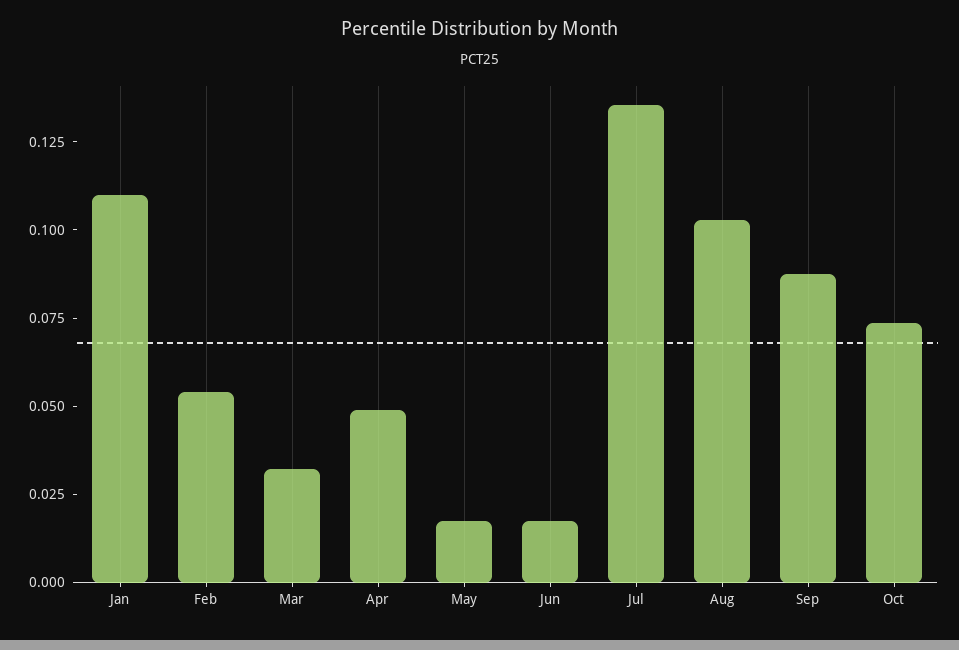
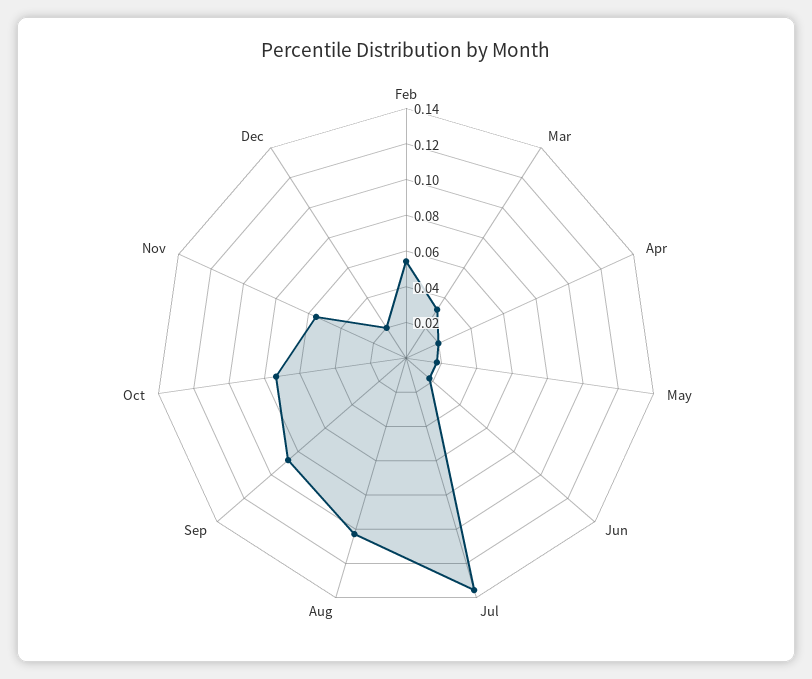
Jan: 0.11 -> none
Apr: 0.05 -> 0.02
Nov: none -> 0.055
Dec: none -> 0.02

